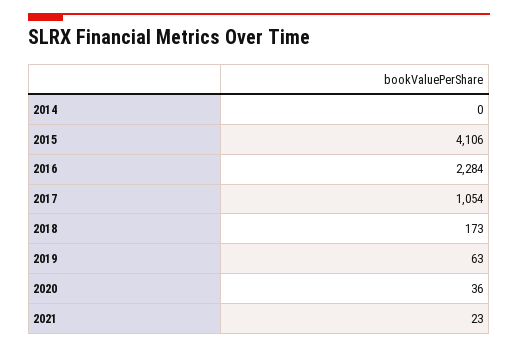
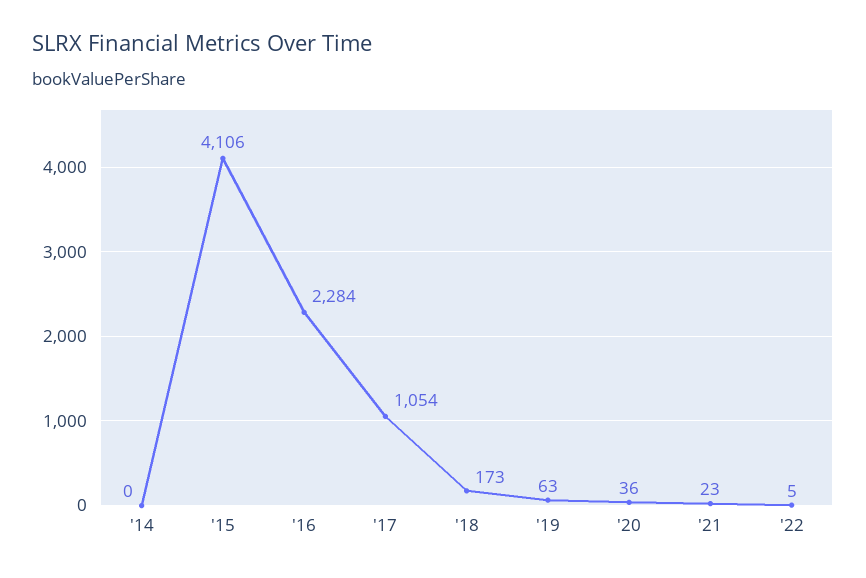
'22: none -> 5

